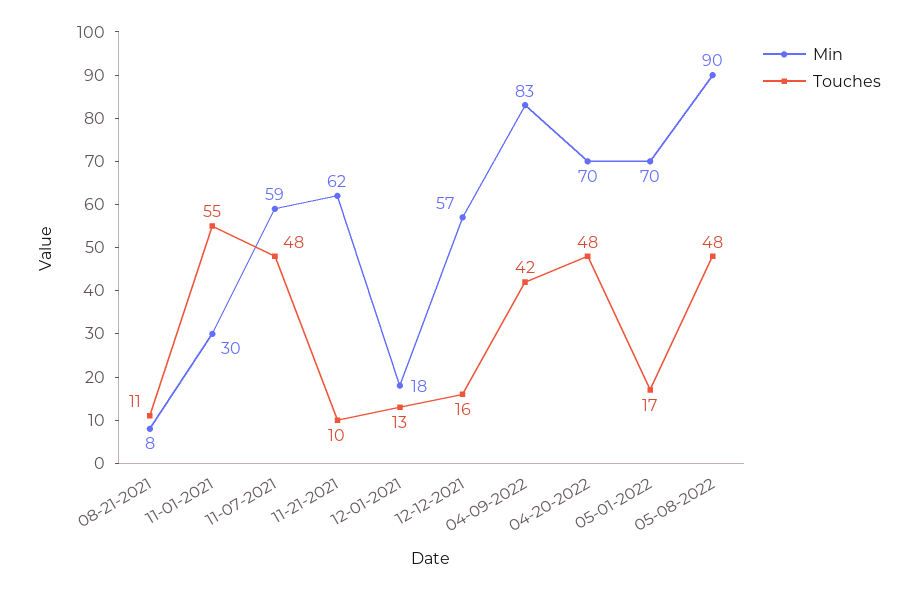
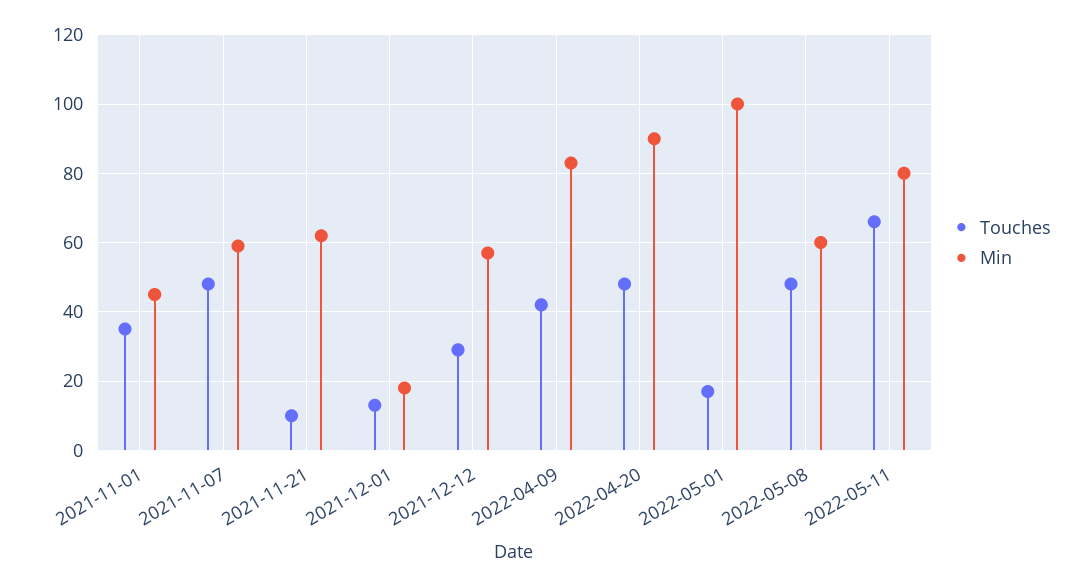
Min, 08-21-2021: 8 -> none
Touches, 08-21-2021: 11 -> none
Min, 11-01-2021: 30 -> 45
Touches, 11-01-2021: 55 -> 35
Touches, 12-12-2021: 16 -> 30
Min, 04-20-2022: 70 -> 90
Min, 05-01-2022: 70 -> 100
Min, 05-08-2022: 90 -> 60
Touches, 2022-05-11: none -> 65
Min, 2022-05-11: none -> 80

